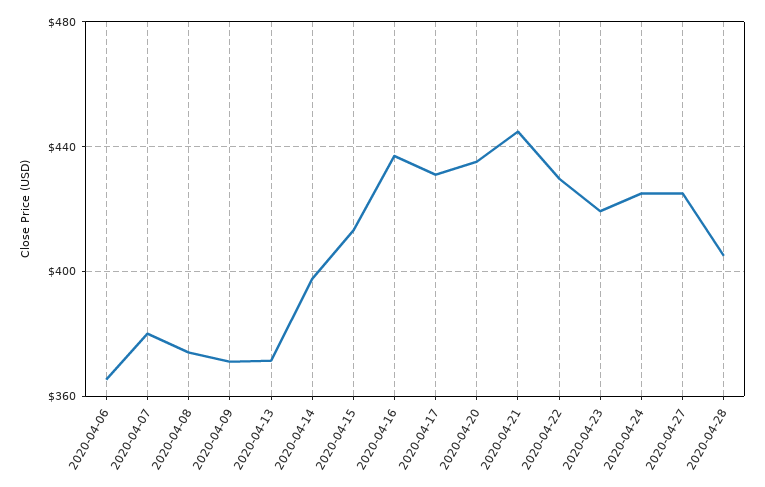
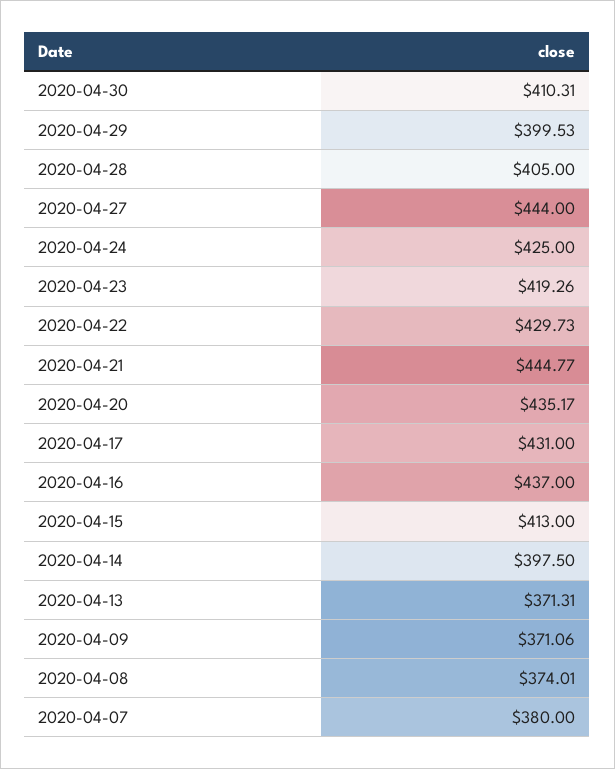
2020-04-06: 365 -> none
2020-04-27: 425 -> 444
2020-04-30: none -> 410.31
2020-04-29: none -> 399.53

